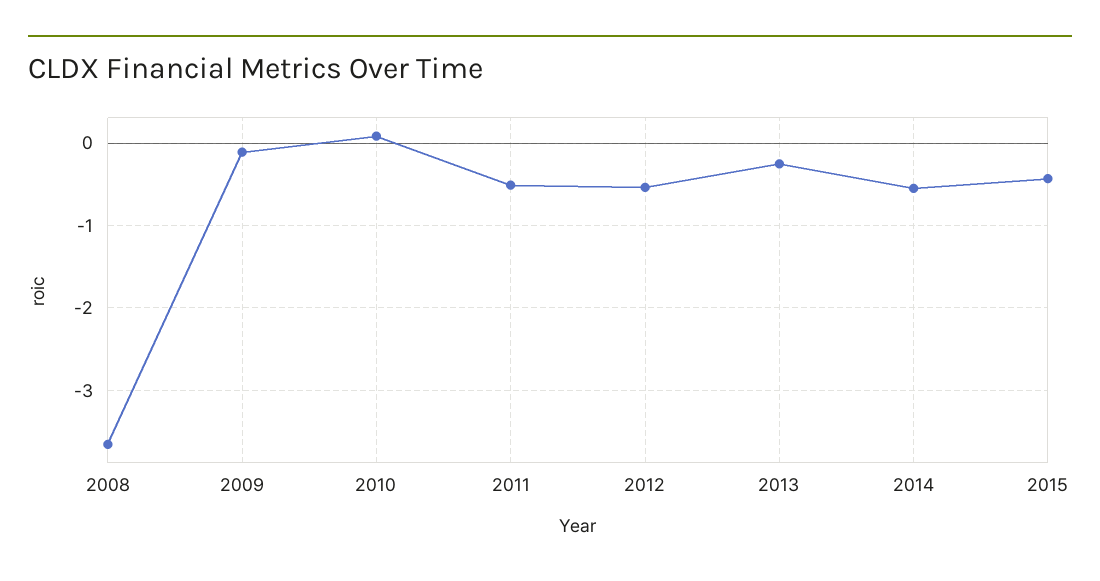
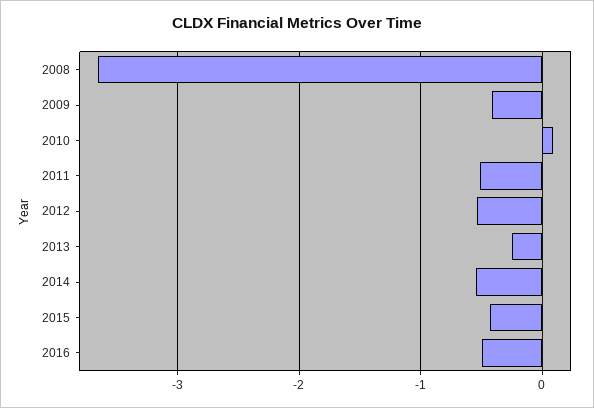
2009: -0.1 -> -0.4
2016: none -> -0.5

